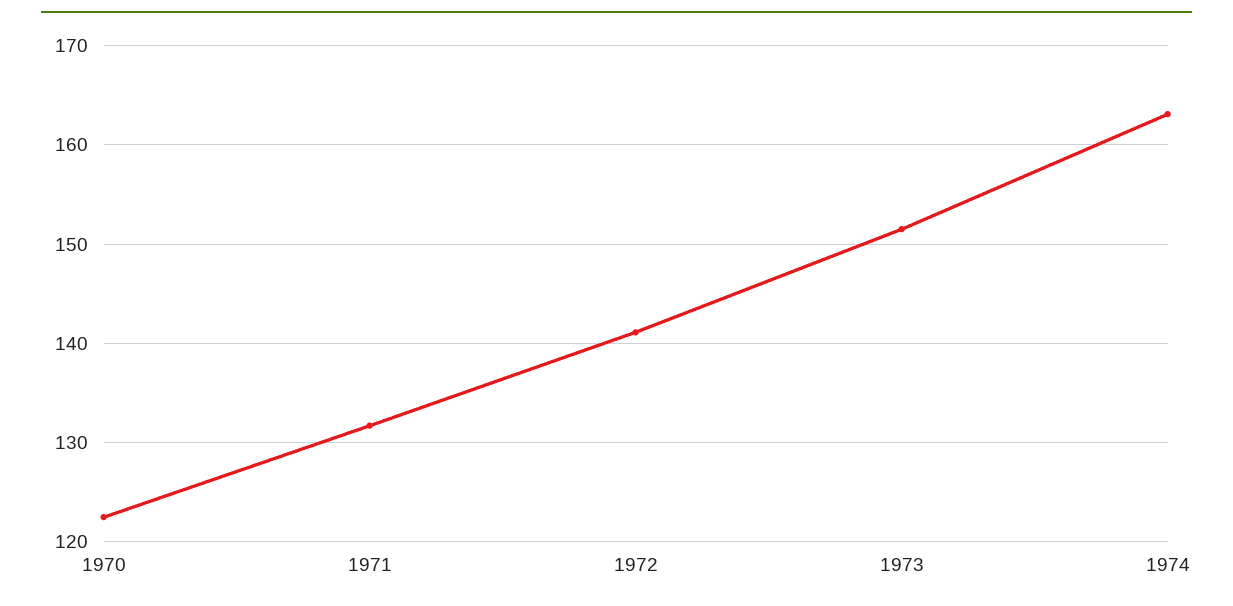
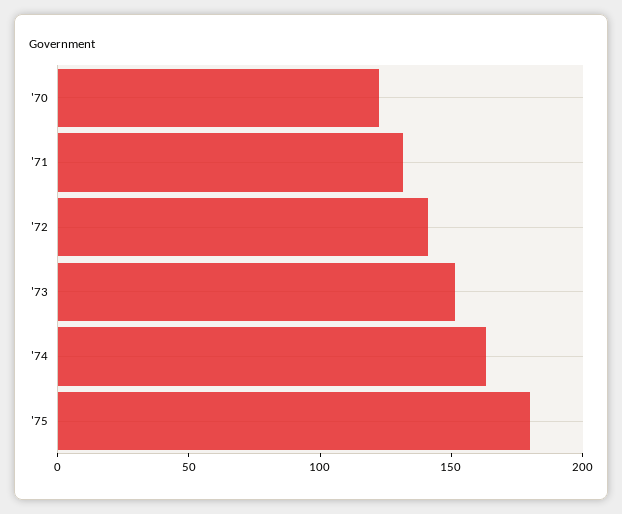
'75: none -> 180

